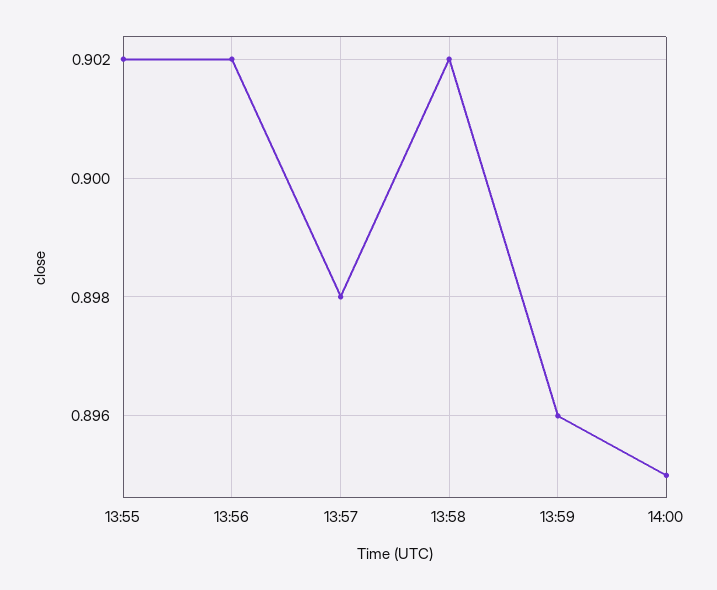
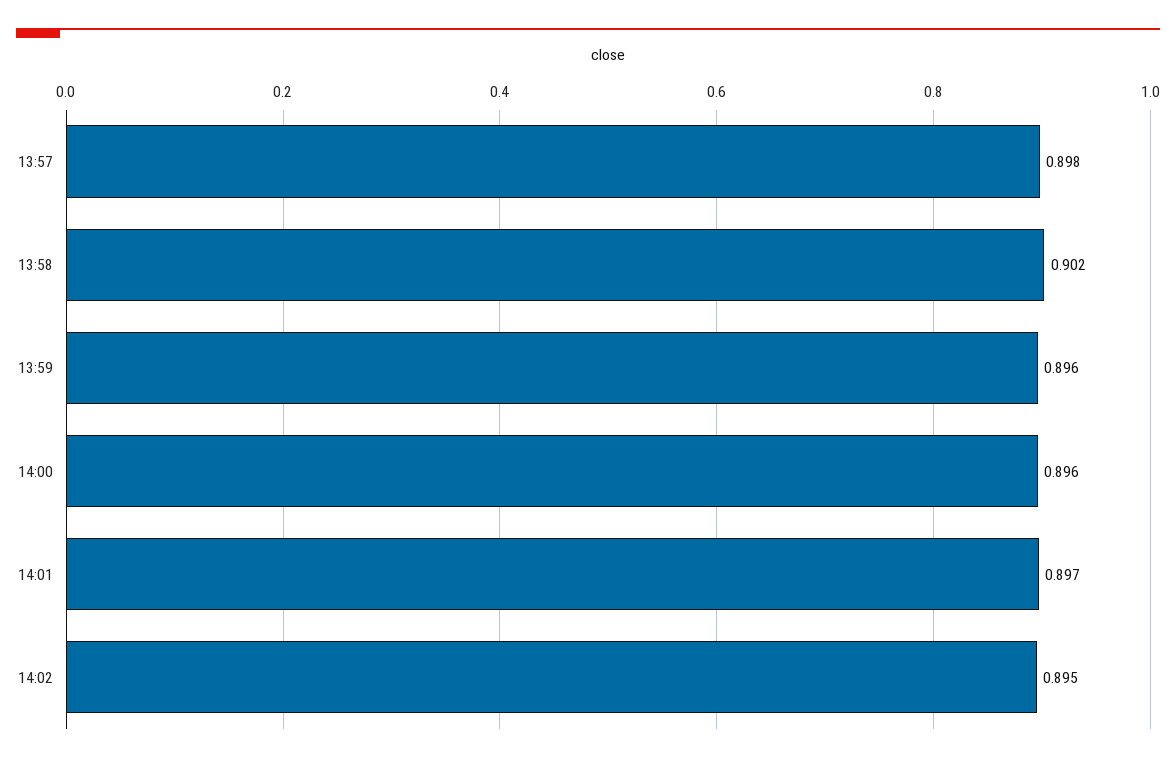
13:55: 0.902 -> none
13:56: 0.902 -> none
14:00: 0.895 -> 0.896
14:01: none -> 0.897
14:02: none -> 0.895

